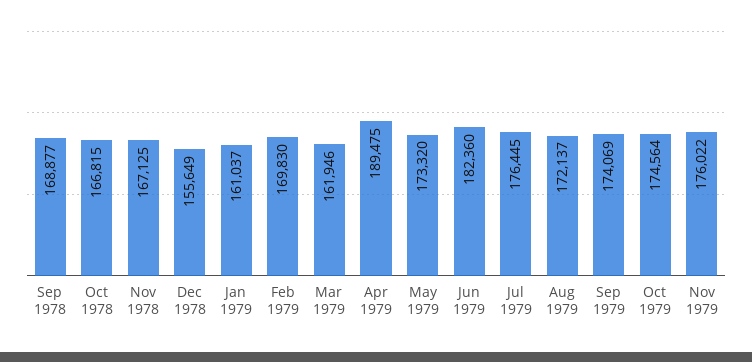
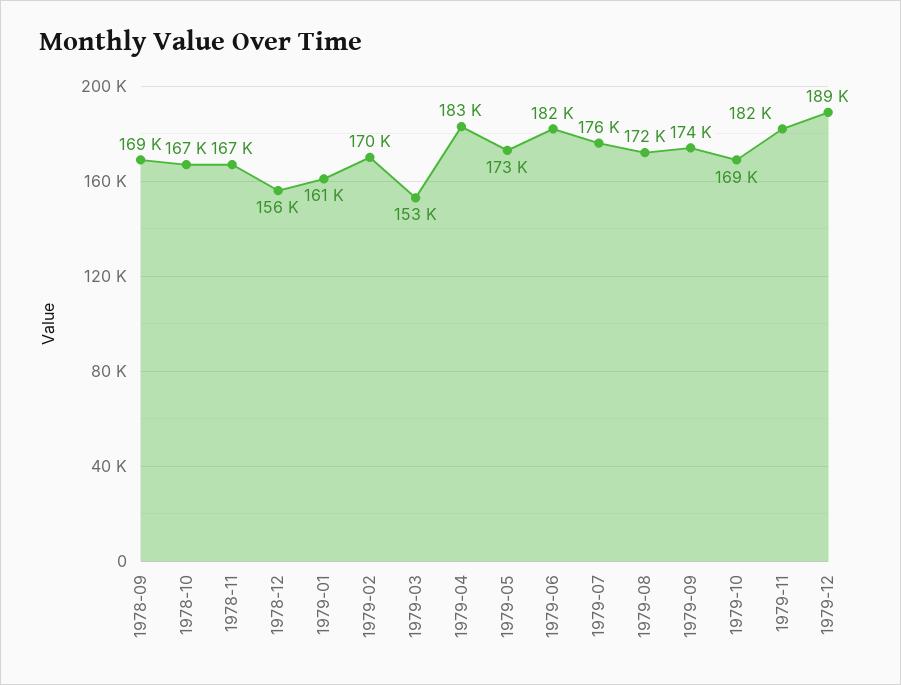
Mar 1979: 161946 -> 153000
Apr 1979: 189475 -> 183000
Oct 1979: 174564 -> 169000
Nov 1979: 176022 -> 182000
1979-12: none -> 189000

